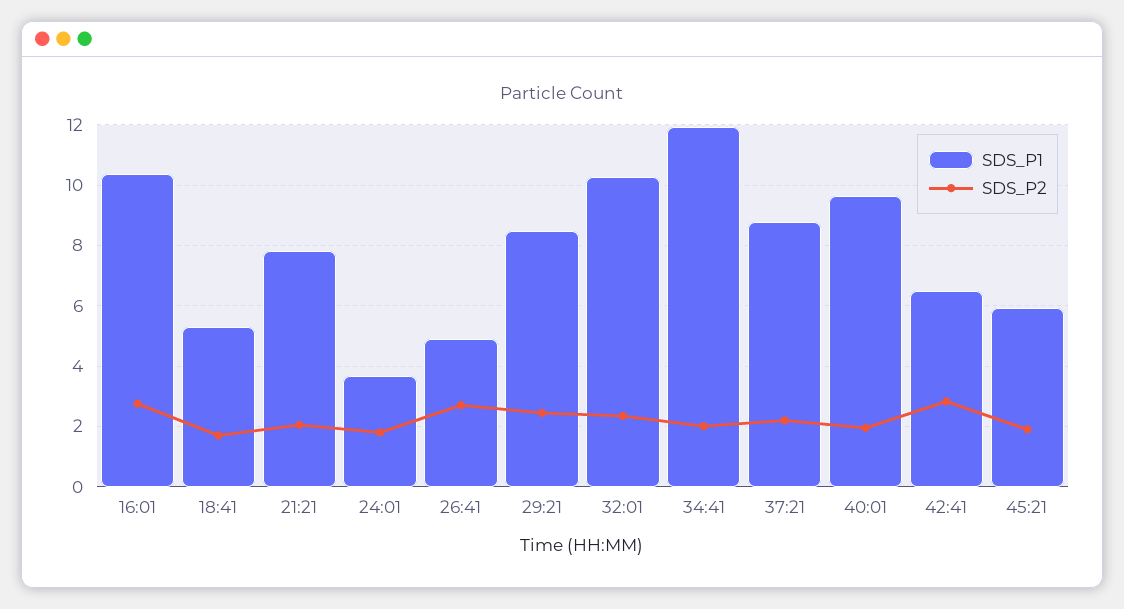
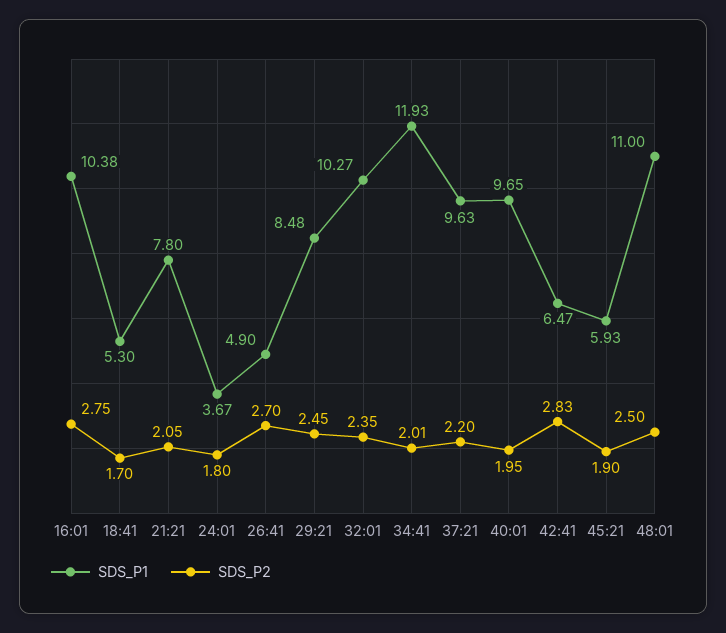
SDS_P1, 37:21: 8.8 -> 9.63
SDS_P1, 48:01: none -> 11
SDS_P2, 48:01: none -> 2.5

